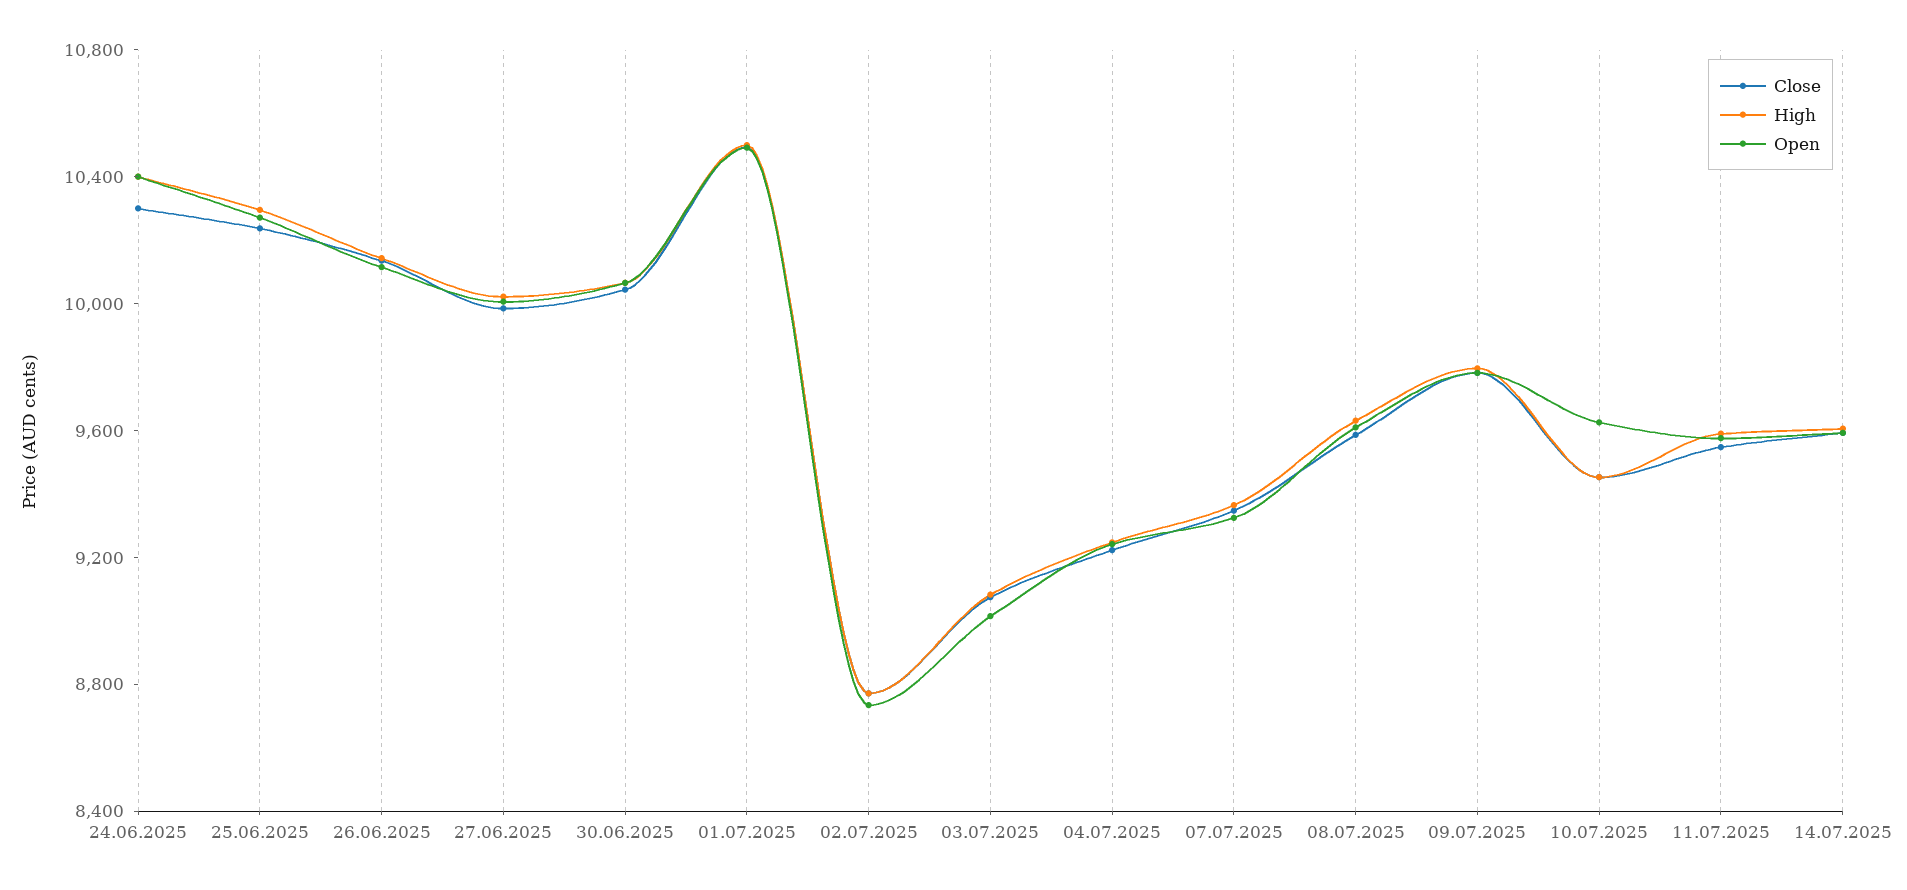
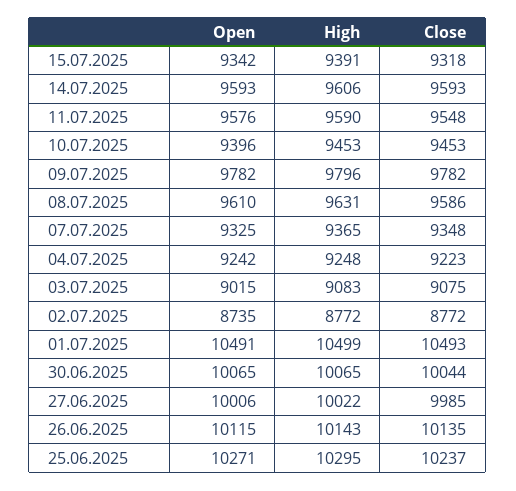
Close, 24.06.2025: 10300 -> none
High, 24.06.2025: 10400 -> none
Open, 24.06.2025: 10400 -> none
Open, 10.07.2025: 9600 -> 9396
Open, 15.07.2025: none -> 9342
High, 15.07.2025: none -> 9391
Close, 15.07.2025: none -> 9318

